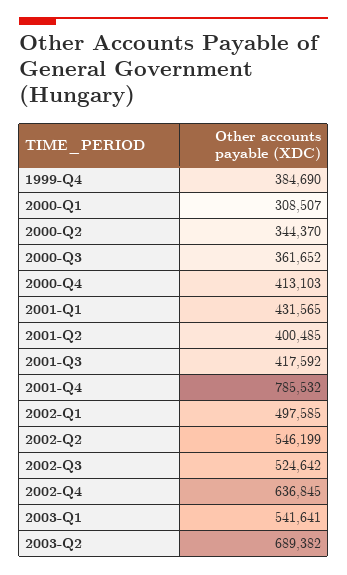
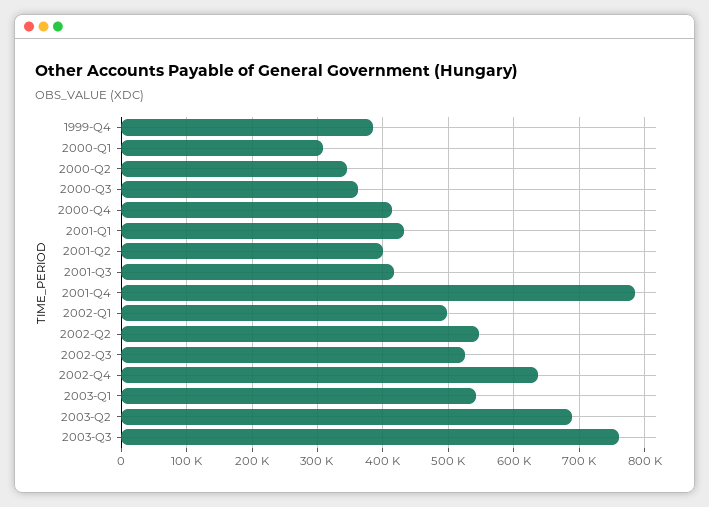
2003-Q3: none -> 760000

